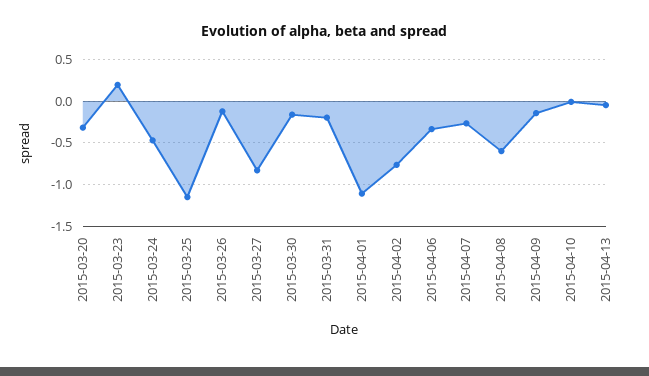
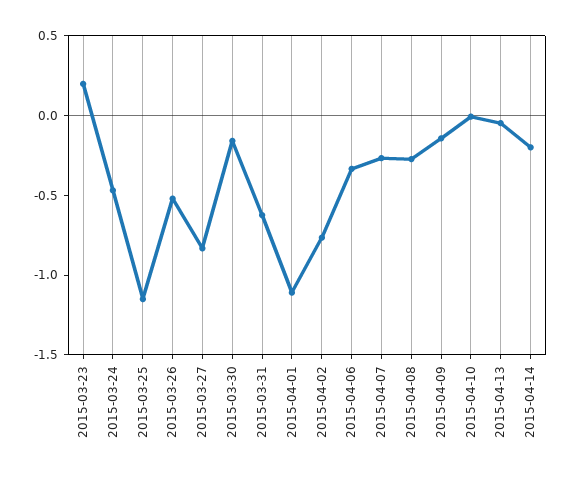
2015-03-20: -0.3 -> none
2015-03-26: -0.1 -> -0.5
2015-03-31: -0.2 -> -0.6
2015-04-08: -0.6 -> -0.3
2015-04-14: none -> -0.2

